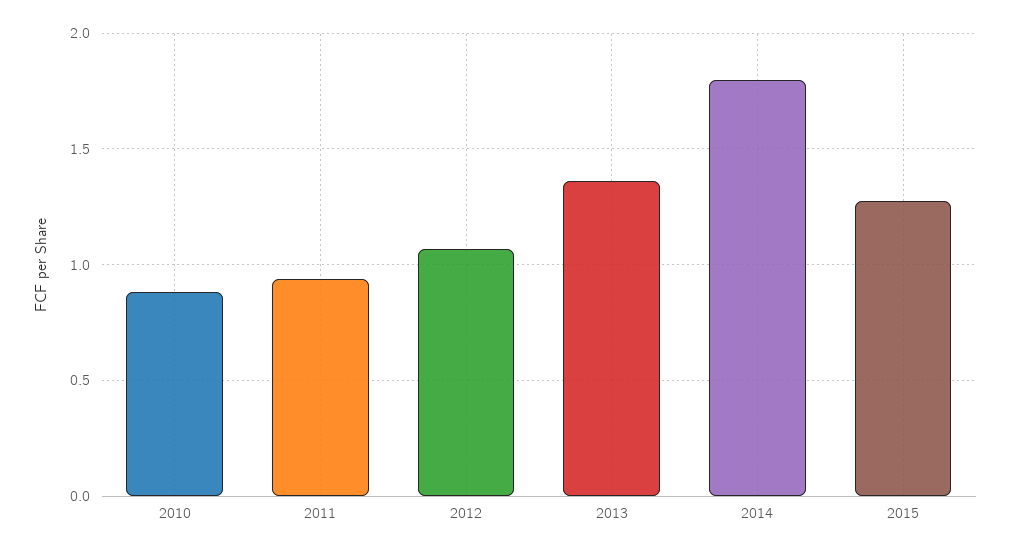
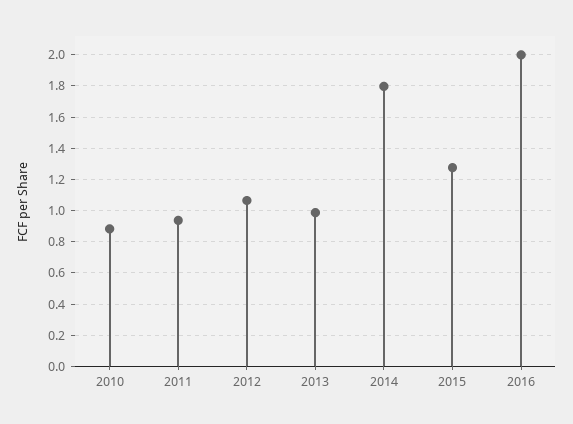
2013: 1.35 -> 1
2016: none -> 2

